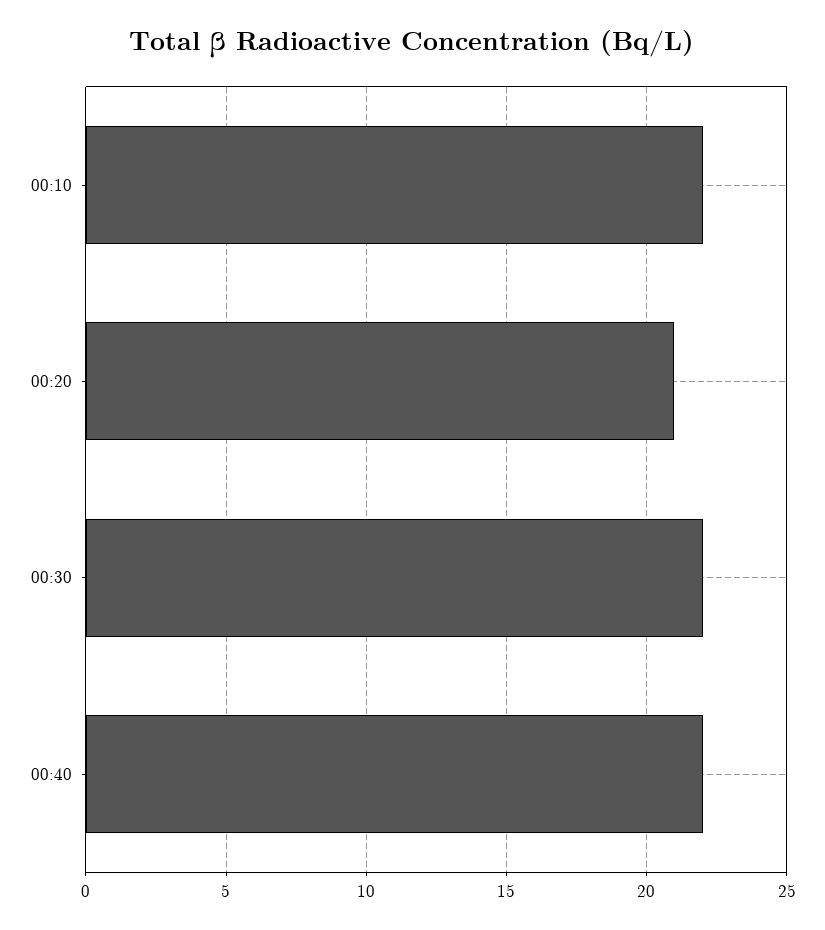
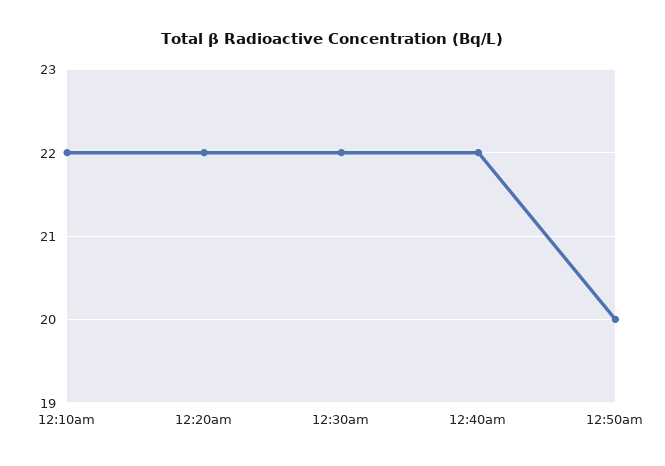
00:20: 21 -> 22
12:50am: none -> 20

